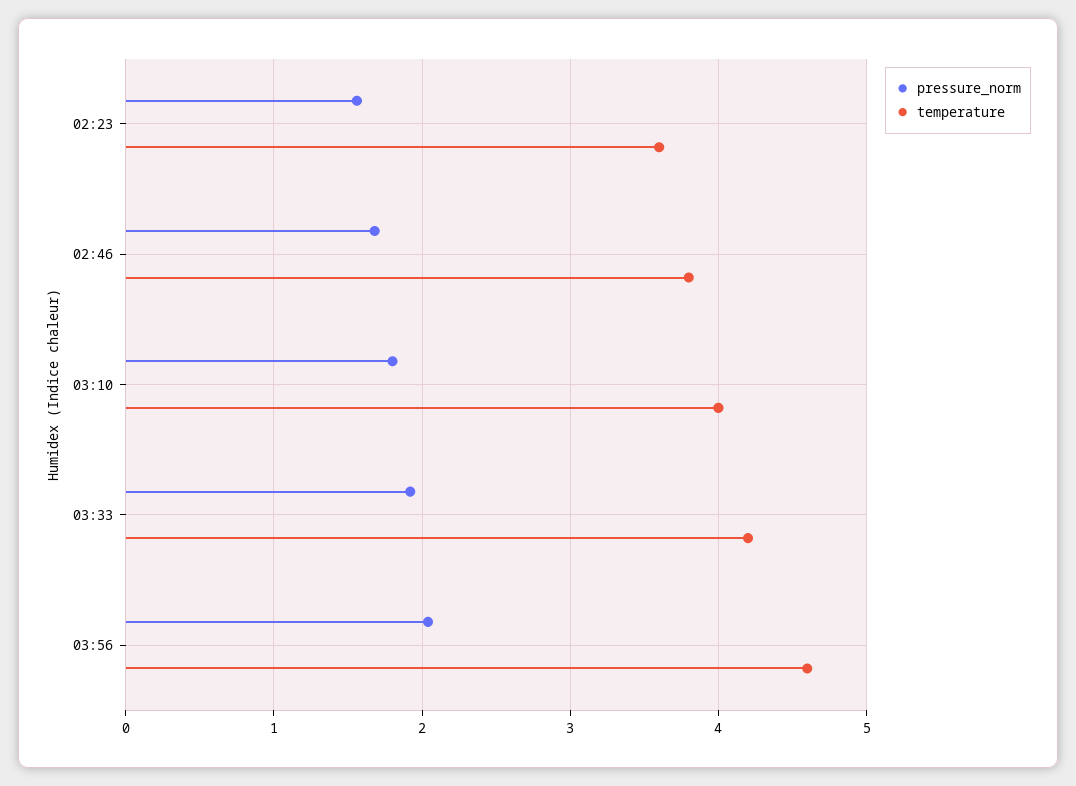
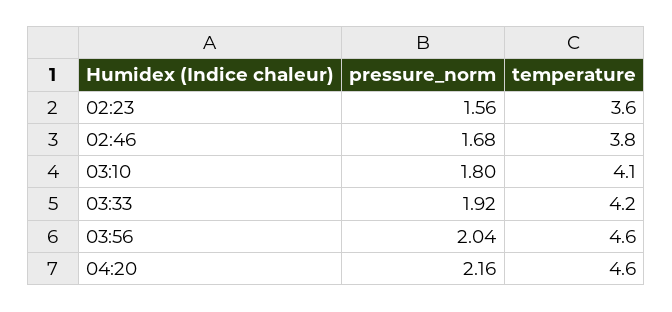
temperature, 03:10: 4 -> 4.1
pressure_norm, 04:20: none -> 2.16
temperature, 04:20: none -> 4.6

